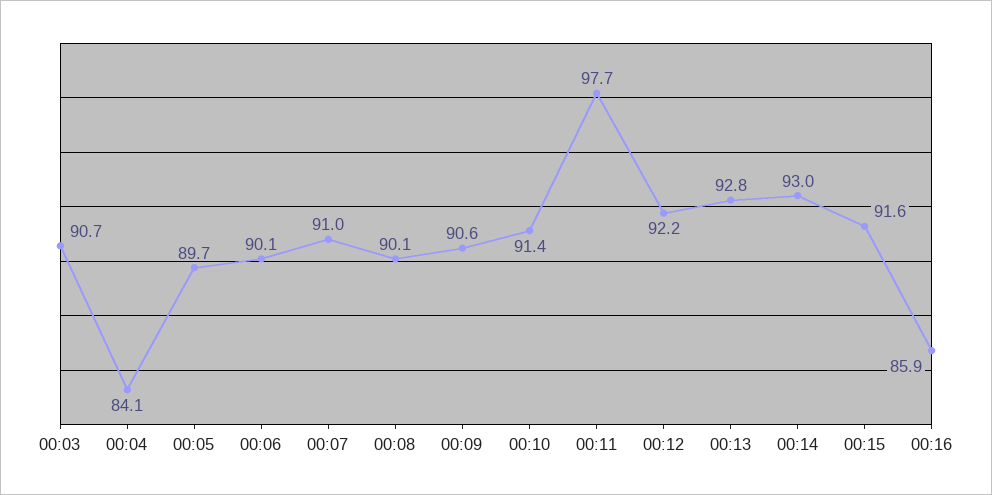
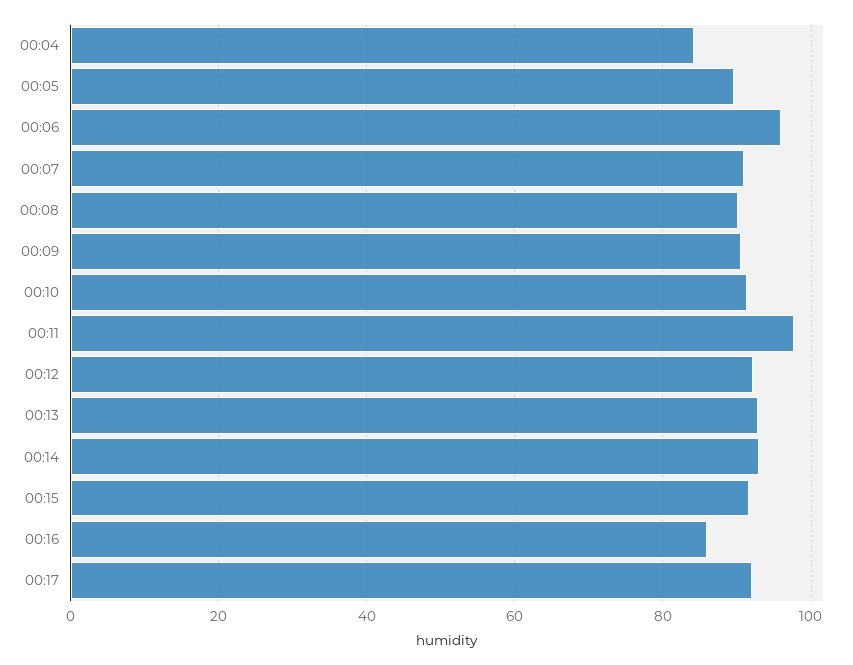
00:03: 90.7 -> none
00:06: 90.1 -> 96
00:17: none -> 92

